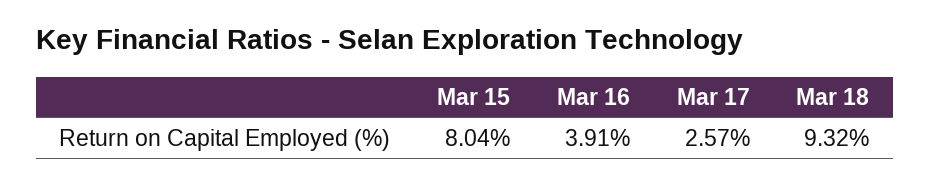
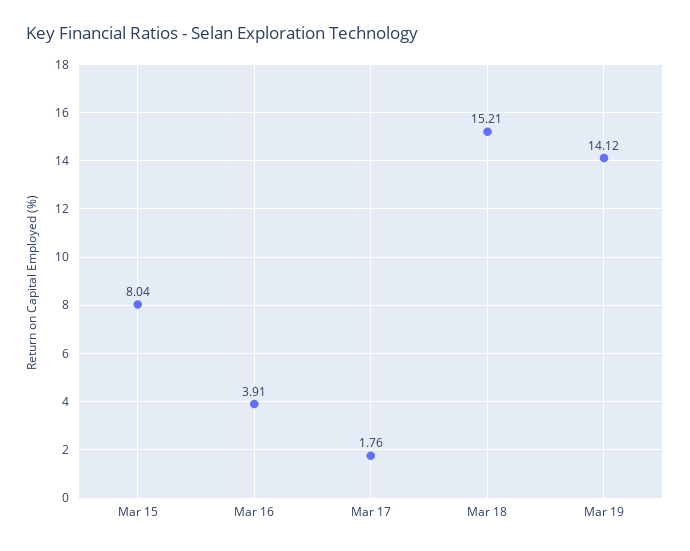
Mar 17: 2.57 -> 1.76
Mar 18: 9.32 -> 15.21
Mar 19: none -> 14.12

